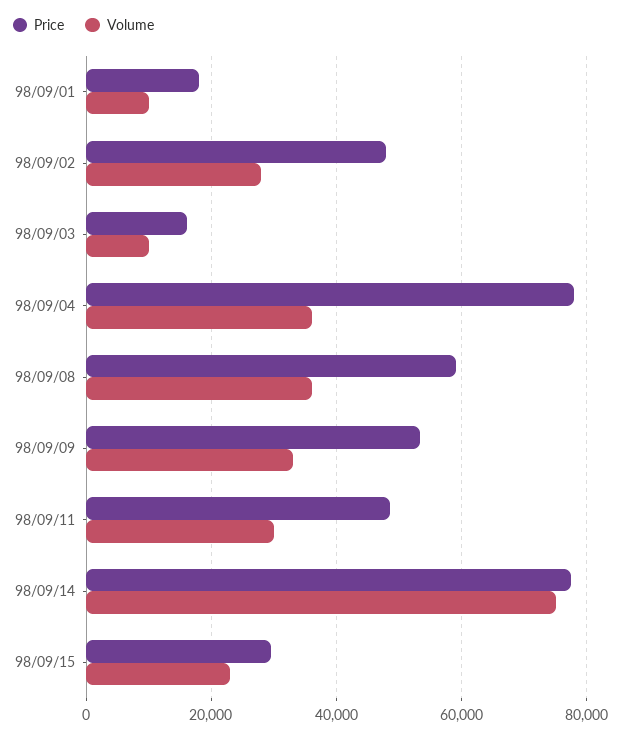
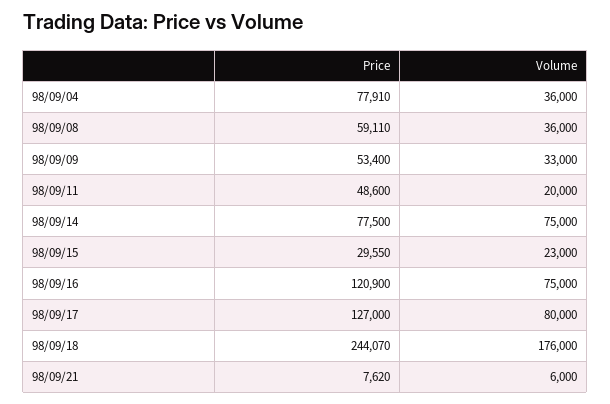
Price, 98/09/01: 18000 -> none
Volume, 98/09/01: 10000 -> none
Price, 98/09/02: 48000 -> none
Volume, 98/09/02: 28000 -> none
Price, 98/09/03: 16000 -> none
Volume, 98/09/03: 10000 -> none
Volume, 98/09/11: 30000 -> 20000
Price, 98/09/16: none -> 120900
Volume, 98/09/16: none -> 75000
Price, 98/09/17: none -> 127000
Volume, 98/09/17: none -> 80000
Price, 98/09/18: none -> 244070
Volume, 98/09/18: none -> 176000
Price, 98/09/21: none -> 7620
Volume, 98/09/21: none -> 6000

